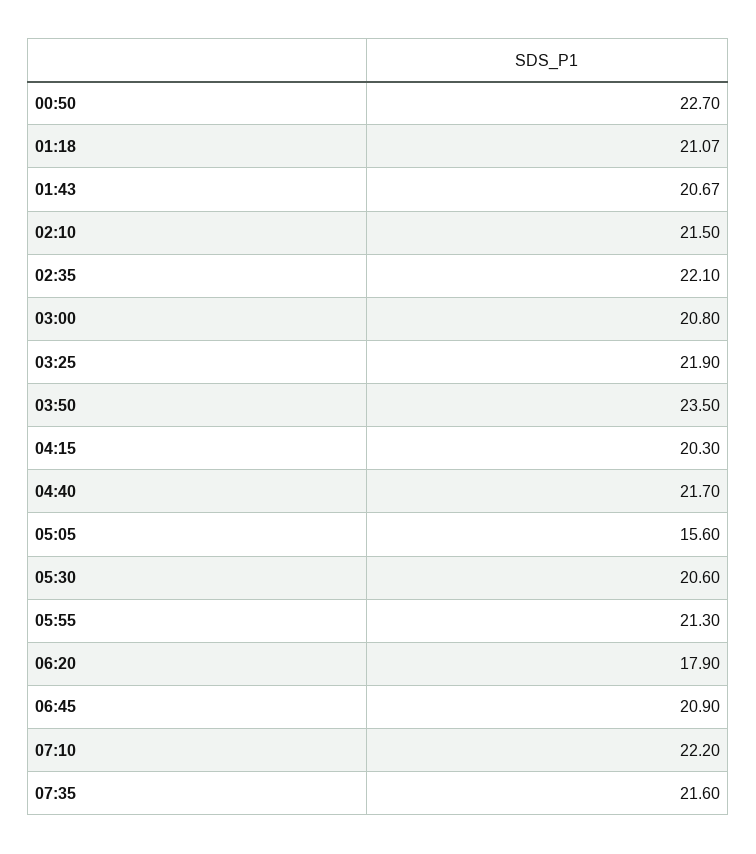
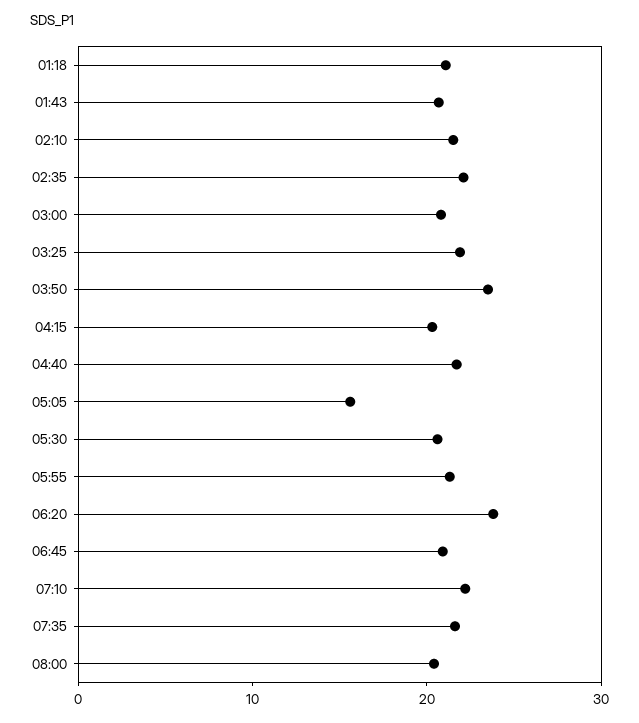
00:50: 22.7 -> none
06:20: 17.9 -> 24
08:00: none -> 20

